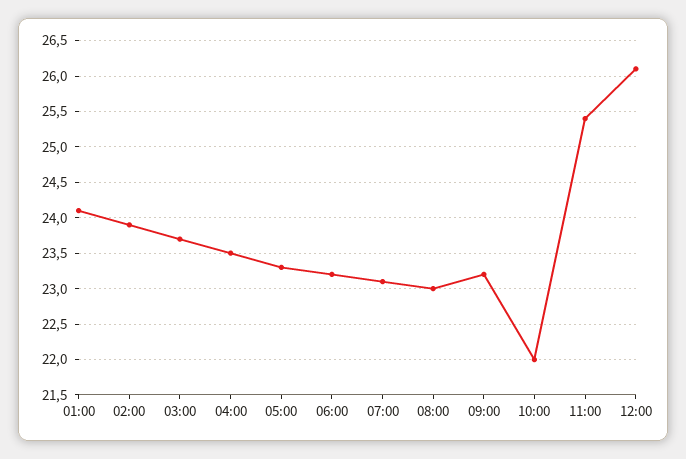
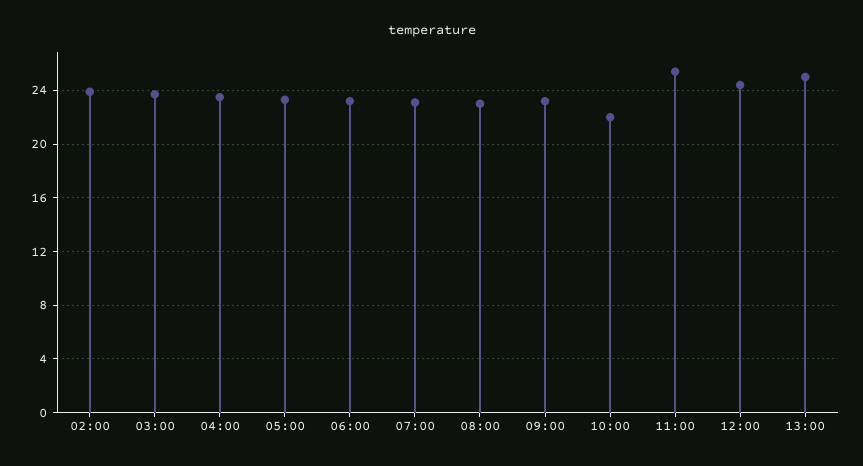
01:00: 24.1 -> none
12:00: 26.1 -> 24.5
13:00: none -> 25

